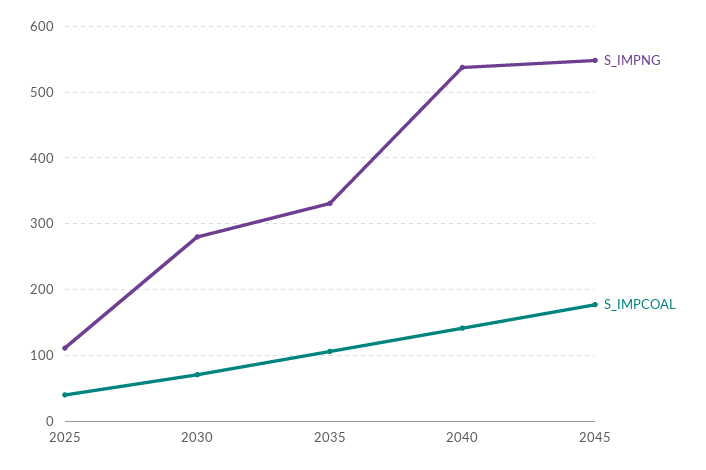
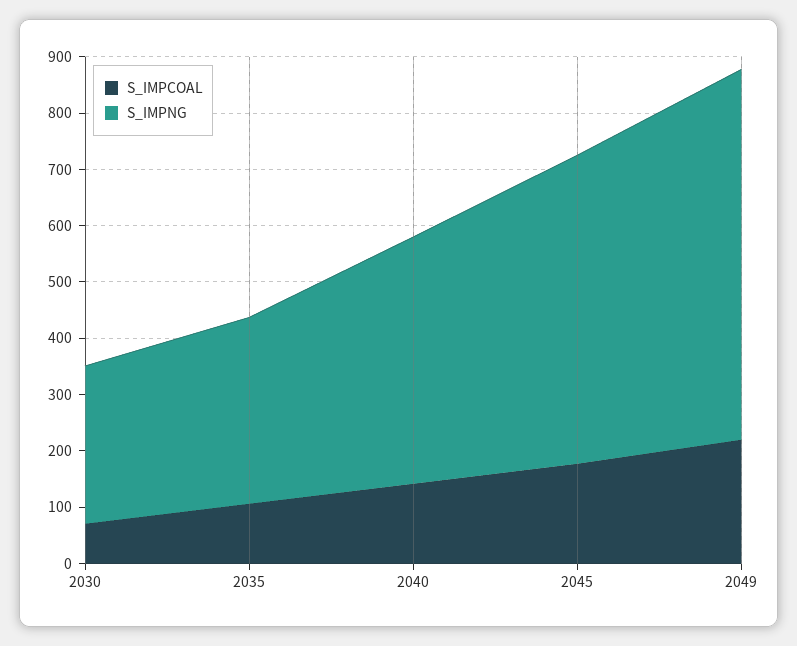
S_IMPNG, 2025: 110 -> none
S_IMPCOAL, 2025: 40 -> none
S_IMPNG, 2040: 540 -> 440
S_IMPCOAL, 2049: none -> 220
S_IMPNG, 2049: none -> 660

